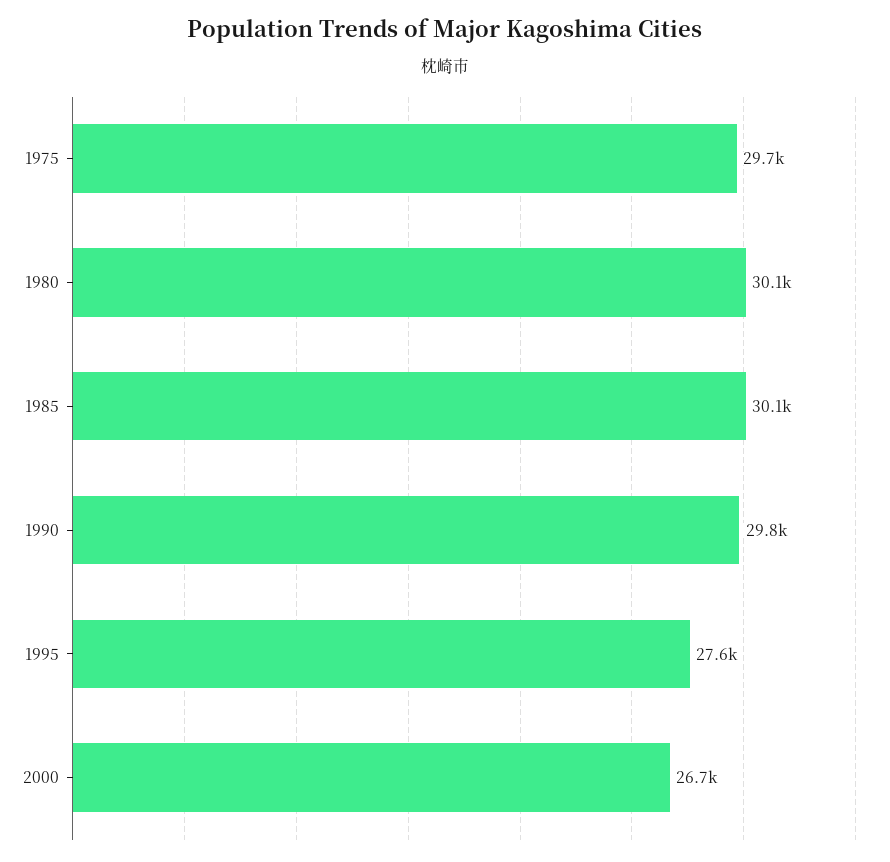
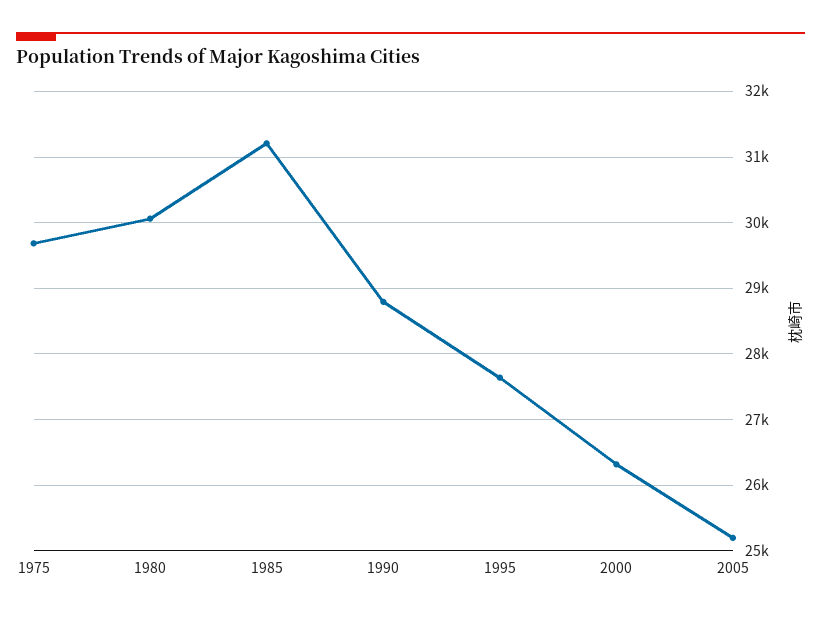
1985: 30100 -> 31200
1990: 29800 -> 28800
2000: 26700 -> 26300
2005: none -> 25200

